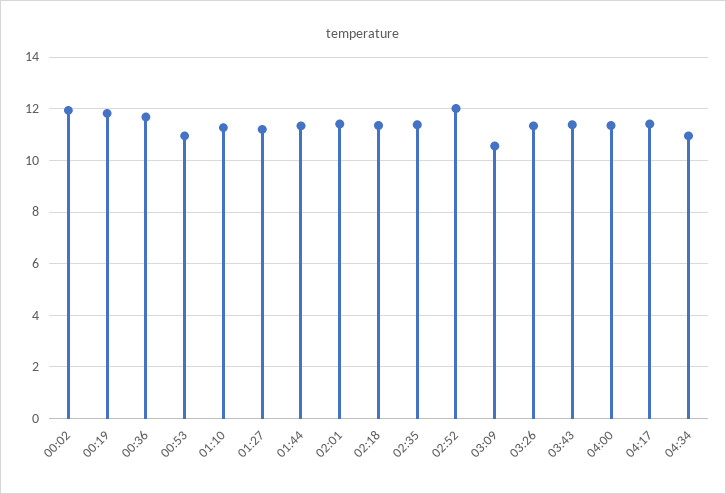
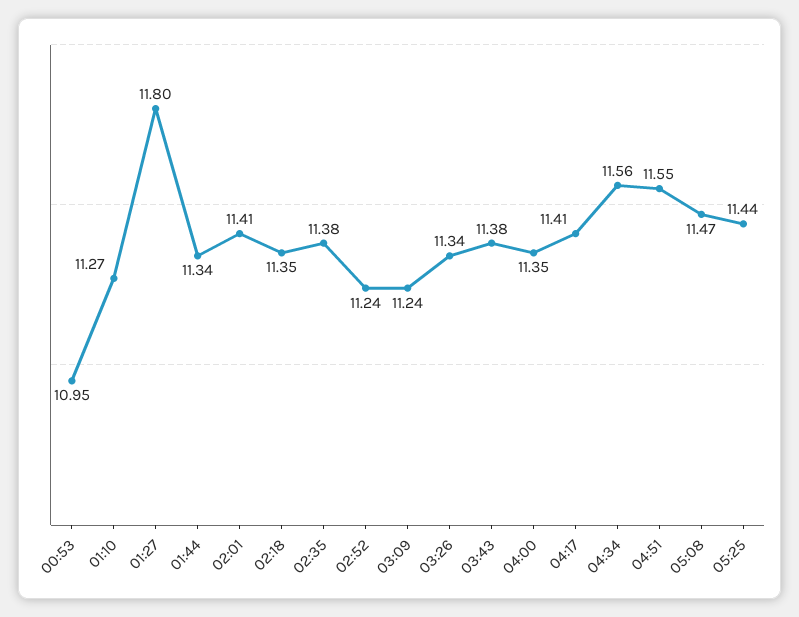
00:02: 12 -> none
00:19: 11.75 -> none
00:36: 11.75 -> none
01:27: 11.25 -> 11.8
02:52: 12 -> 11.24
03:09: 10.5 -> 11.24
04:34: 11 -> 11.56
04:51: none -> 11.55
05:08: none -> 11.47
05:25: none -> 11.44

